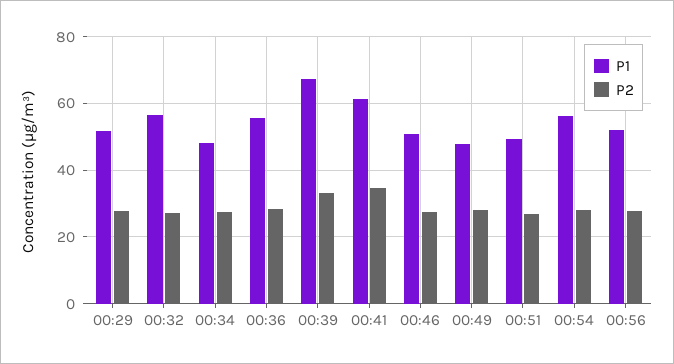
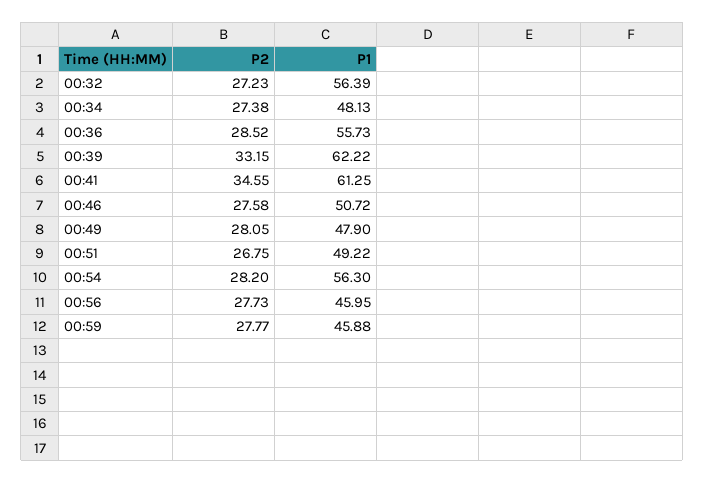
P1, 00:29: 52 -> none
P2, 00:29: 28 -> none
P1, 00:39: 68 -> 62.22
P1, 00:56: 52 -> 45.95
P2, 00:59: none -> 27.77
P1, 00:59: none -> 45.88

